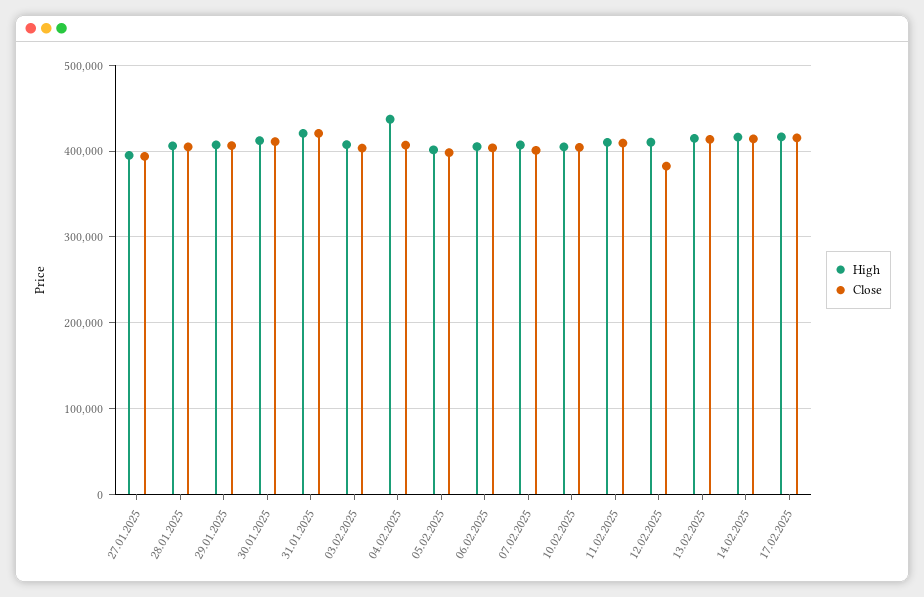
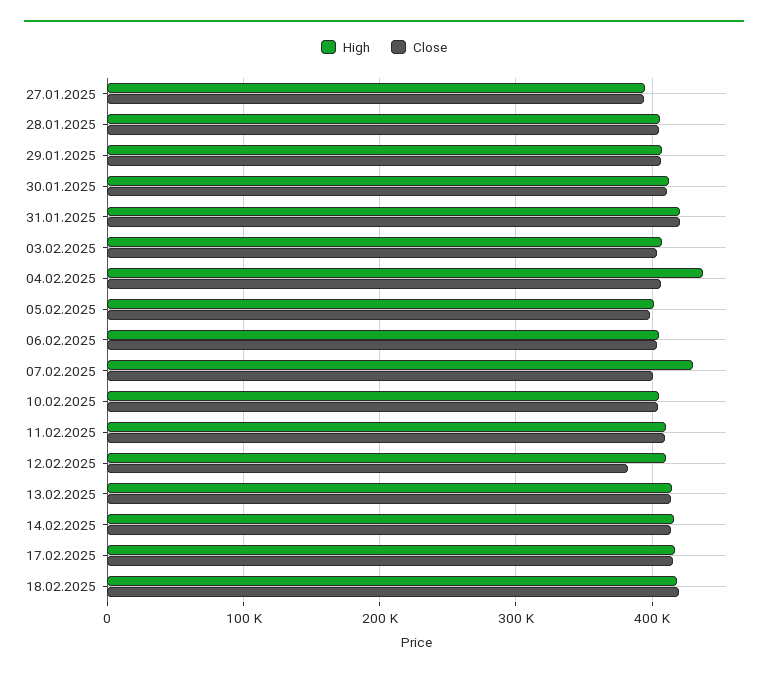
High, 07.02.2025: 410000 -> 430000
High, 18.02.2025: none -> 420000
Close, 18.02.2025: none -> 420000

